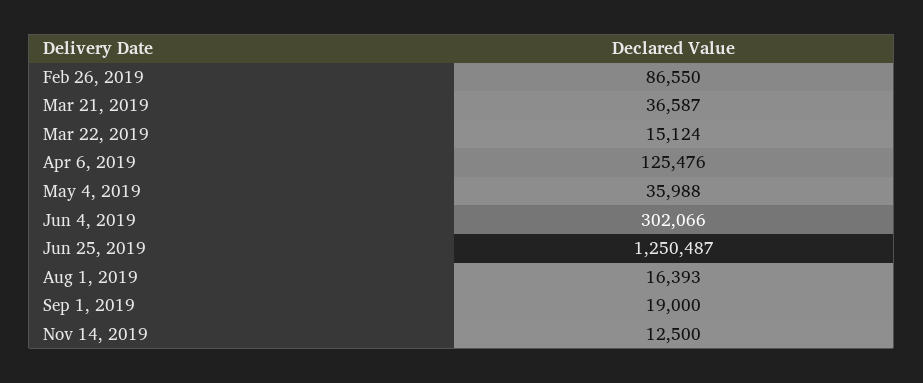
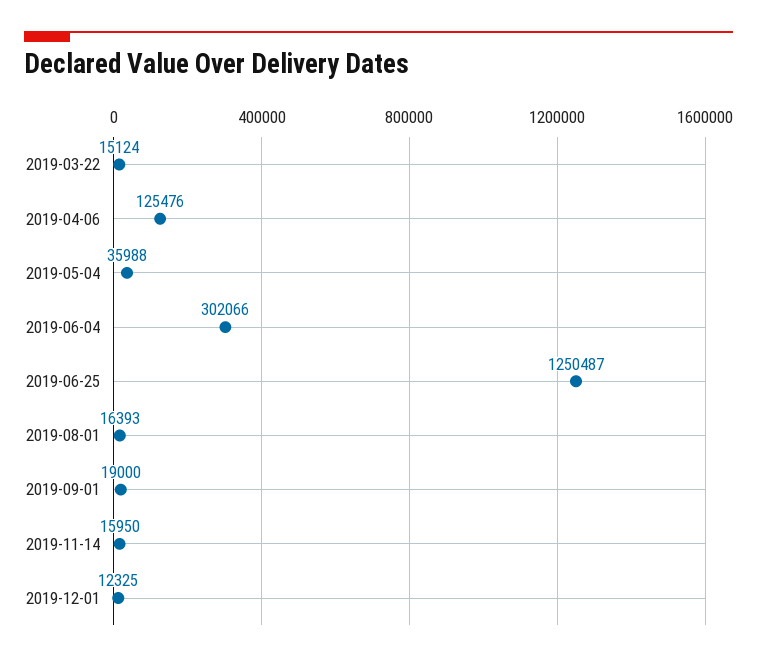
Feb 26, 2019: 86550 -> none
Mar 21, 2019: 36587 -> none
Nov 14, 2019: 12500 -> 15950
2019-12-01: none -> 12325

